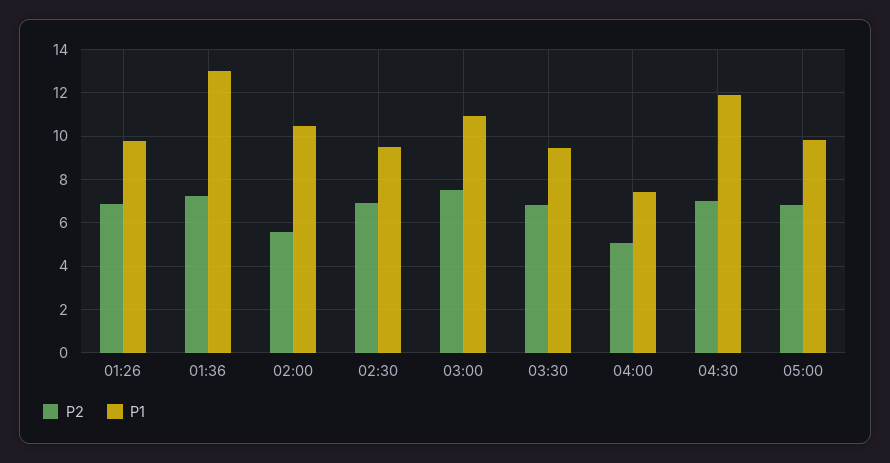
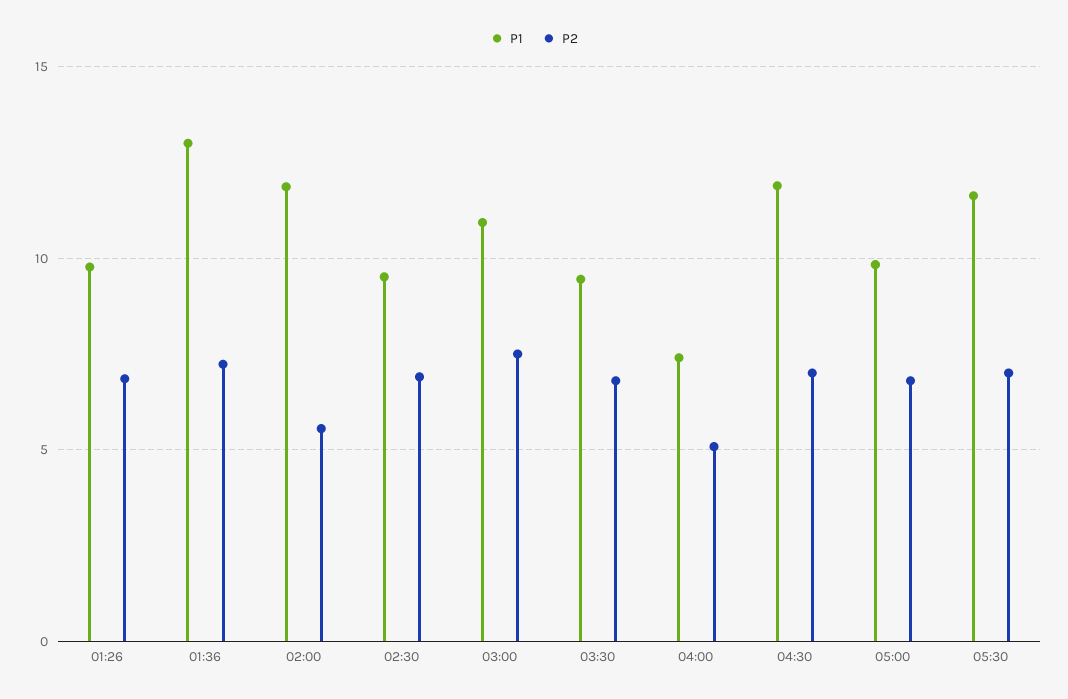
P1, 02:00: 10.5 -> 12
P1, 05:30: none -> 11.5
P2, 05:30: none -> 7

